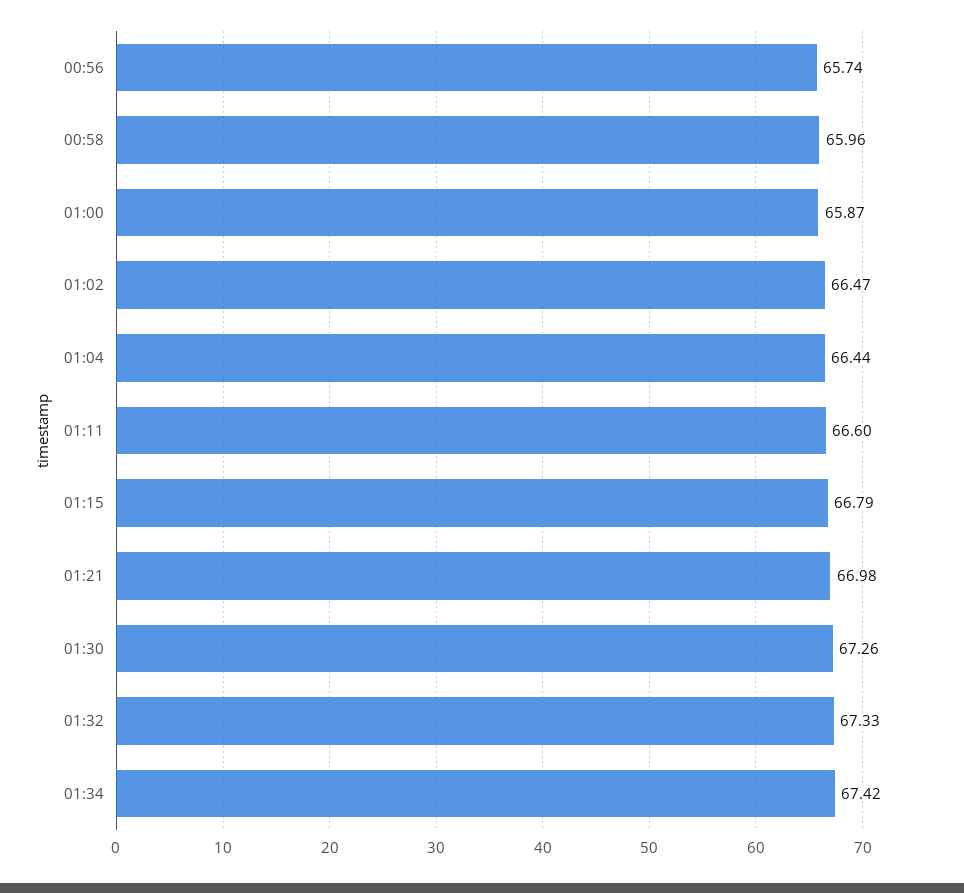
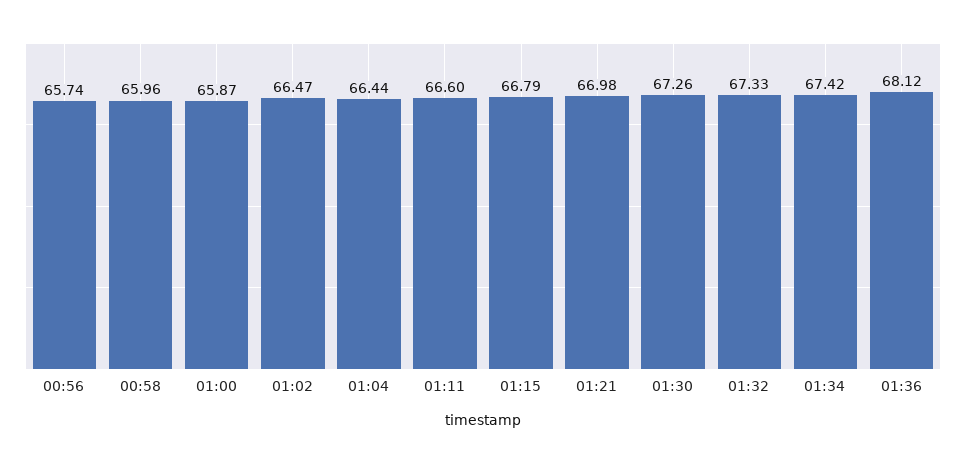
01:36: none -> 68.12

